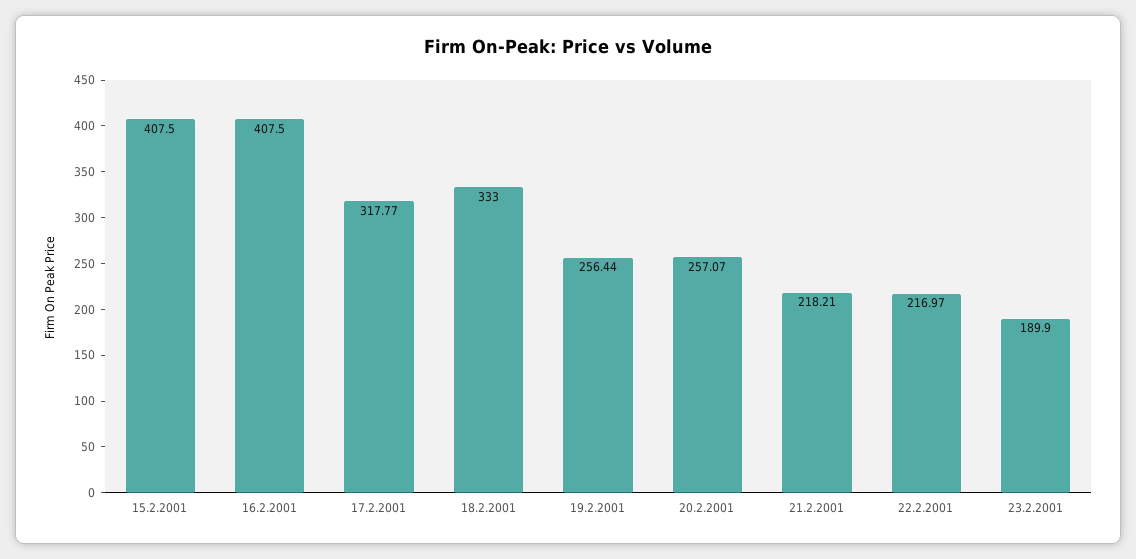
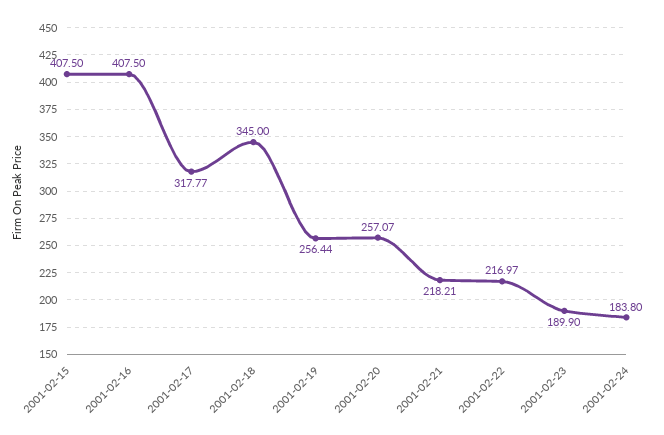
18.2.2001: 333 -> 345
2001-02-24: none -> 183.8

